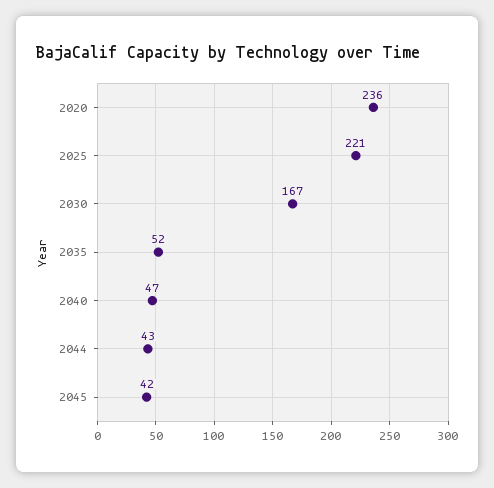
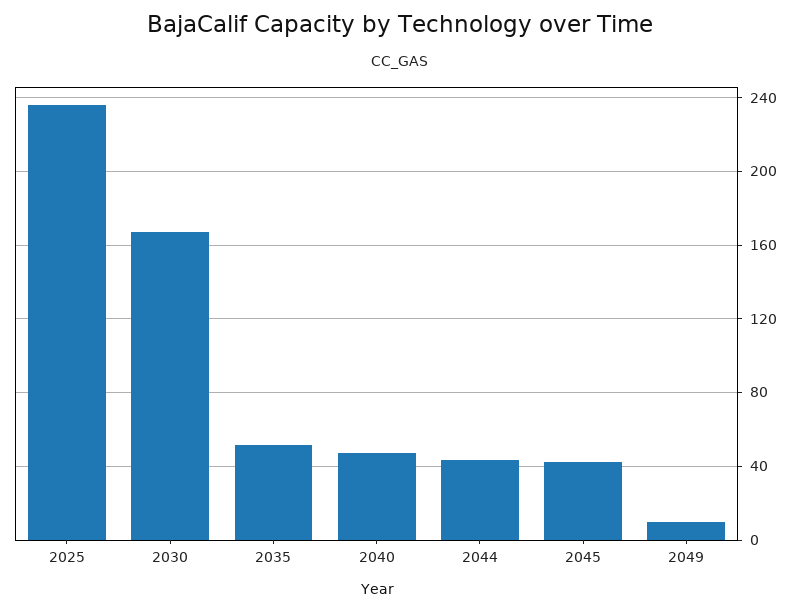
2020: 236 -> none
2025: 221 -> 235
2049: none -> 10

